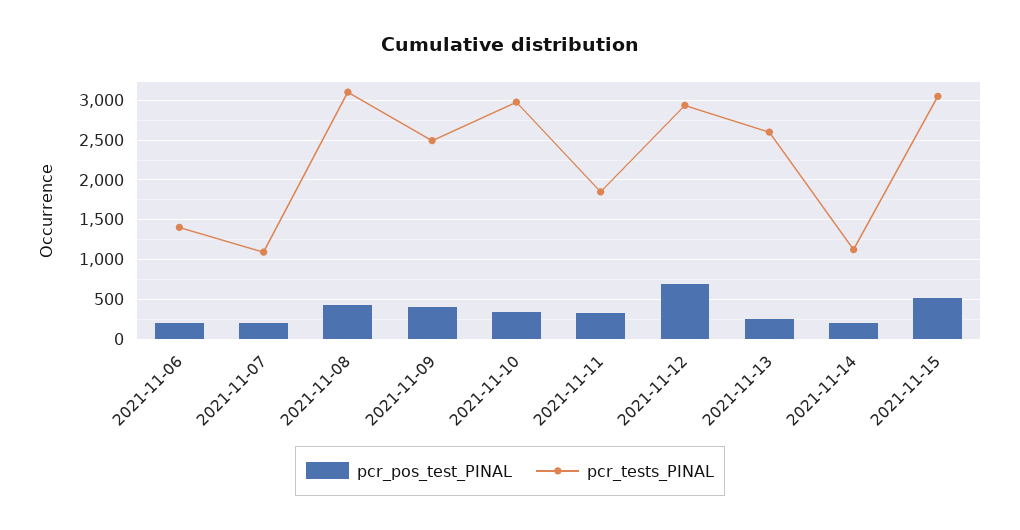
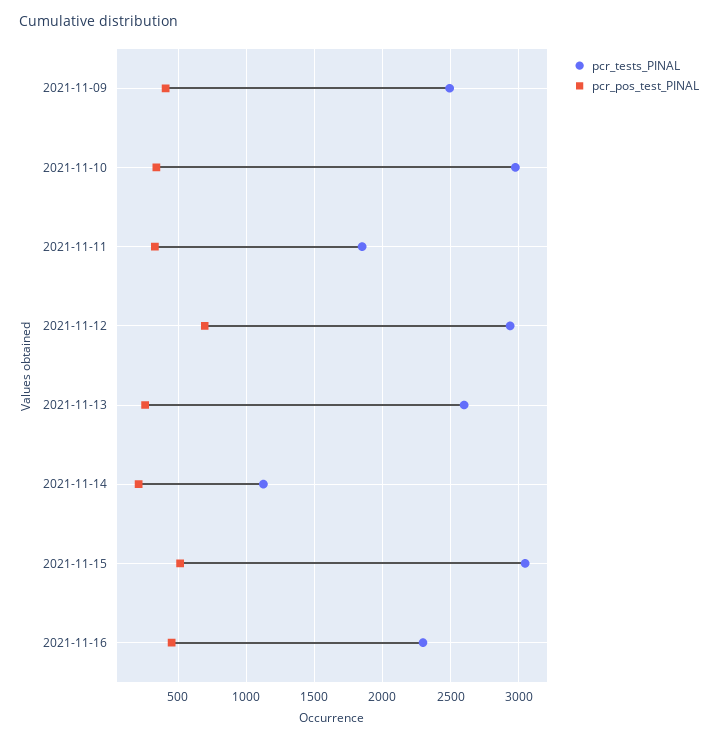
pcr_pos_test_PINAL, 2021-11-06: 200 -> none
pcr_tests_PINAL, 2021-11-06: 1400 -> none
pcr_pos_test_PINAL, 2021-11-07: 200 -> none
pcr_tests_PINAL, 2021-11-07: 1100 -> none
pcr_pos_test_PINAL, 2021-11-08: 400 -> none
pcr_tests_PINAL, 2021-11-08: 3100 -> none
pcr_tests_PINAL, 2021-11-16: none -> 2300
pcr_pos_test_PINAL, 2021-11-16: none -> 450

